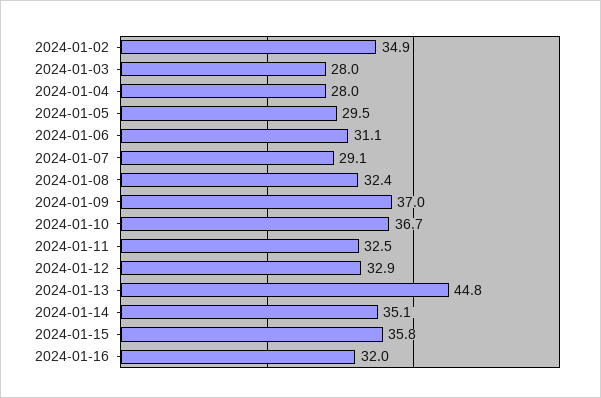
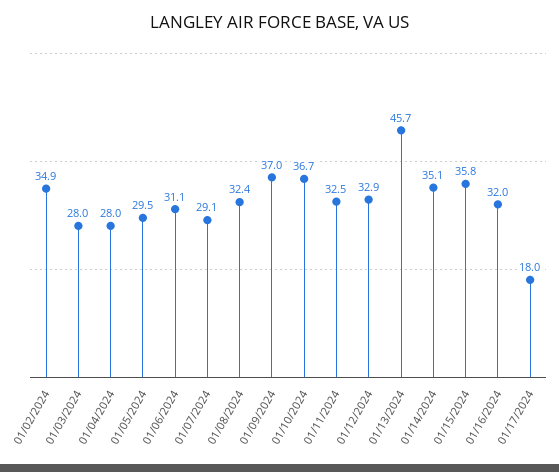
2024-01-13: 44.8 -> 45.7
01/17/2024: none -> 18

